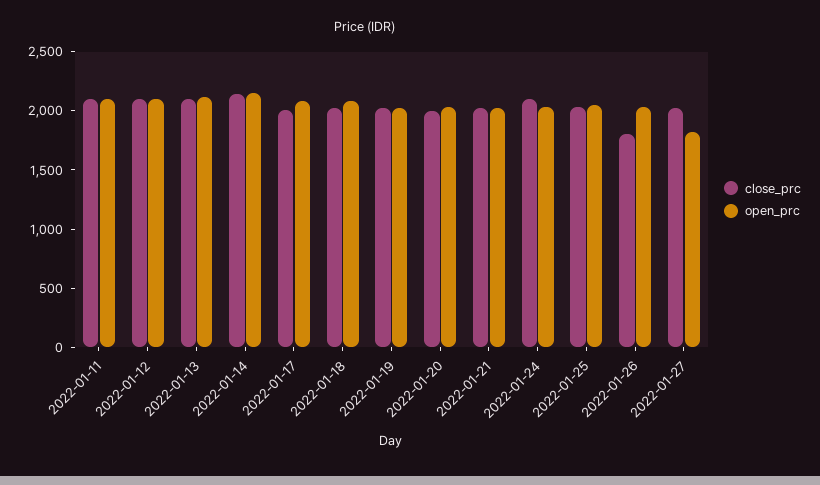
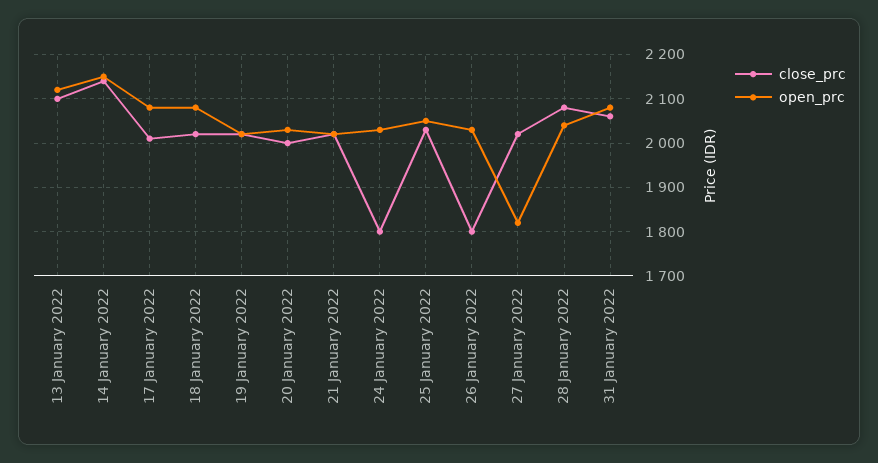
close_prc, 2022-01-11: 2100 -> none
open_prc, 2022-01-11: 2100 -> none
close_prc, 2022-01-12: 2100 -> none
open_prc, 2022-01-12: 2100 -> none
close_prc, 2022-01-24: 2100 -> 1800
close_prc, 28 January 2022: none -> 2080
open_prc, 28 January 2022: none -> 2040
close_prc, 31 January 2022: none -> 2060
open_prc, 31 January 2022: none -> 2080

